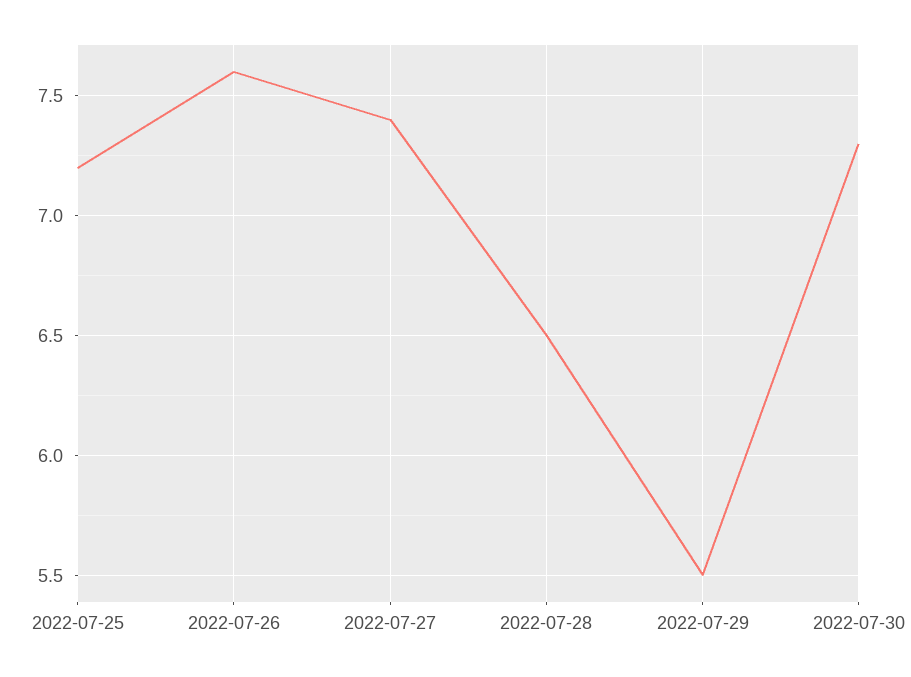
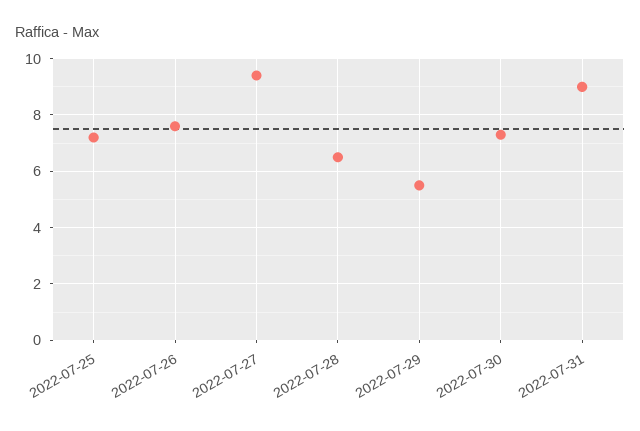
2022-07-27: 7.4 -> 9.5
2022-07-31: none -> 9

